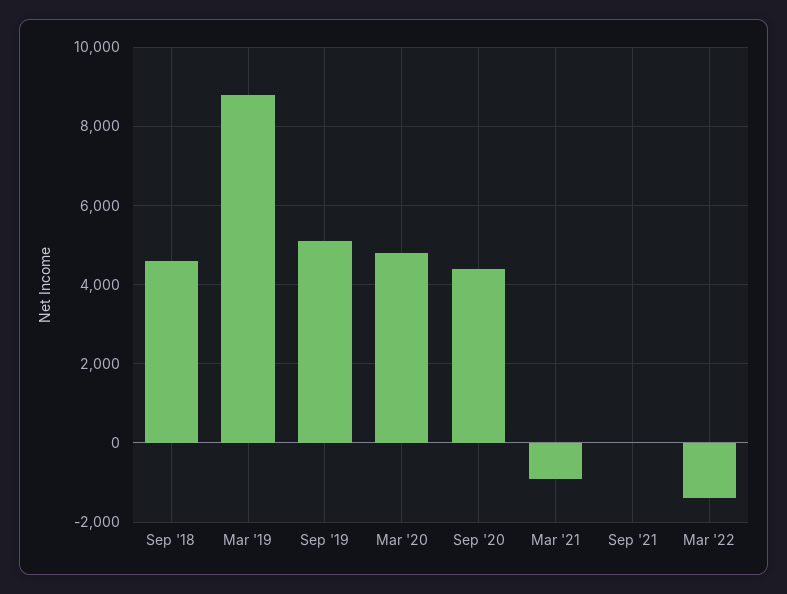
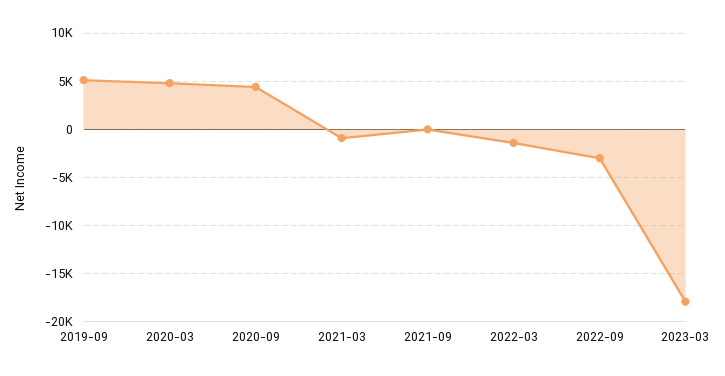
Sep '18: 4600 -> none
Mar '19: 8800 -> none
2022-09: none -> -3000
2023-03: none -> -18000

